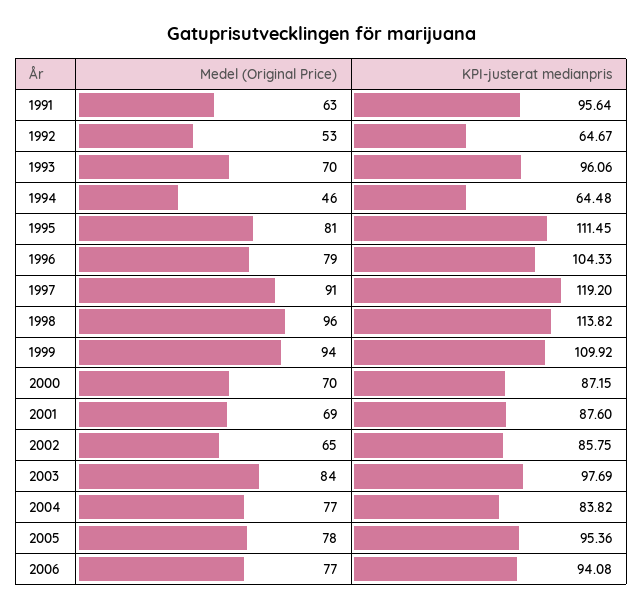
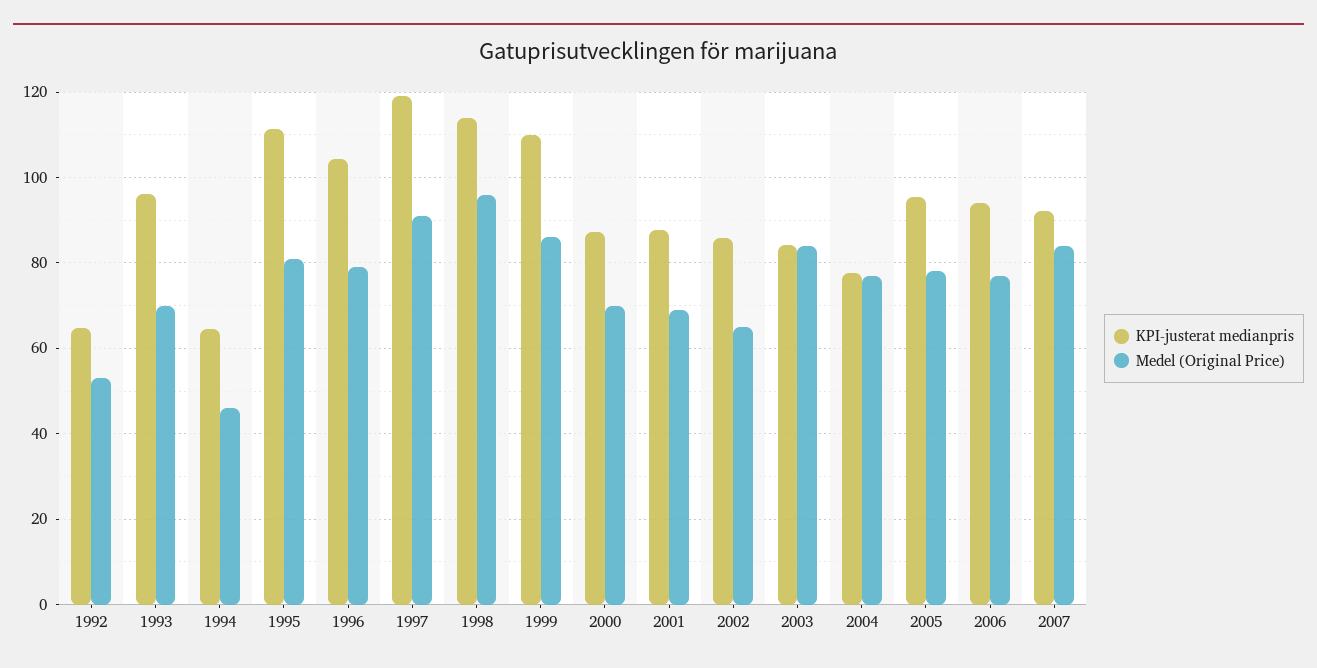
Medel (Original Price), 1991: 63 -> none
KPI-justerat medianpris, 1991: 95.64 -> none
Medel (Original Price), 1999: 94 -> 86
KPI-justerat medianpris, 2003: 97.69 -> 84
KPI-justerat medianpris, 2004: 83.82 -> 78
KPI-justerat medianpris, 2007: none -> 92
Medel (Original Price), 2007: none -> 84

